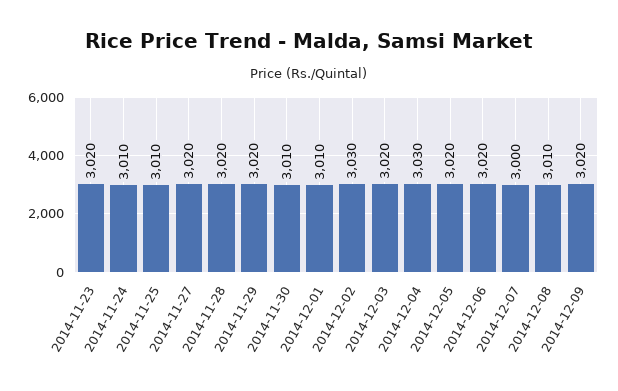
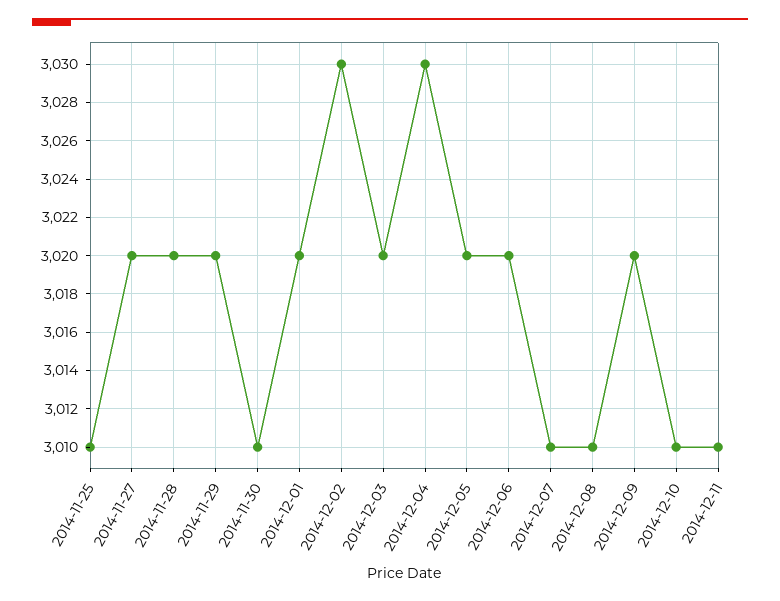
2014-11-23: 3020 -> none
2014-11-24: 3010 -> none
2014-12-01: 3010 -> 3020
2014-12-07: 3000 -> 3010
2014-12-10: none -> 3010
2014-12-11: none -> 3010

